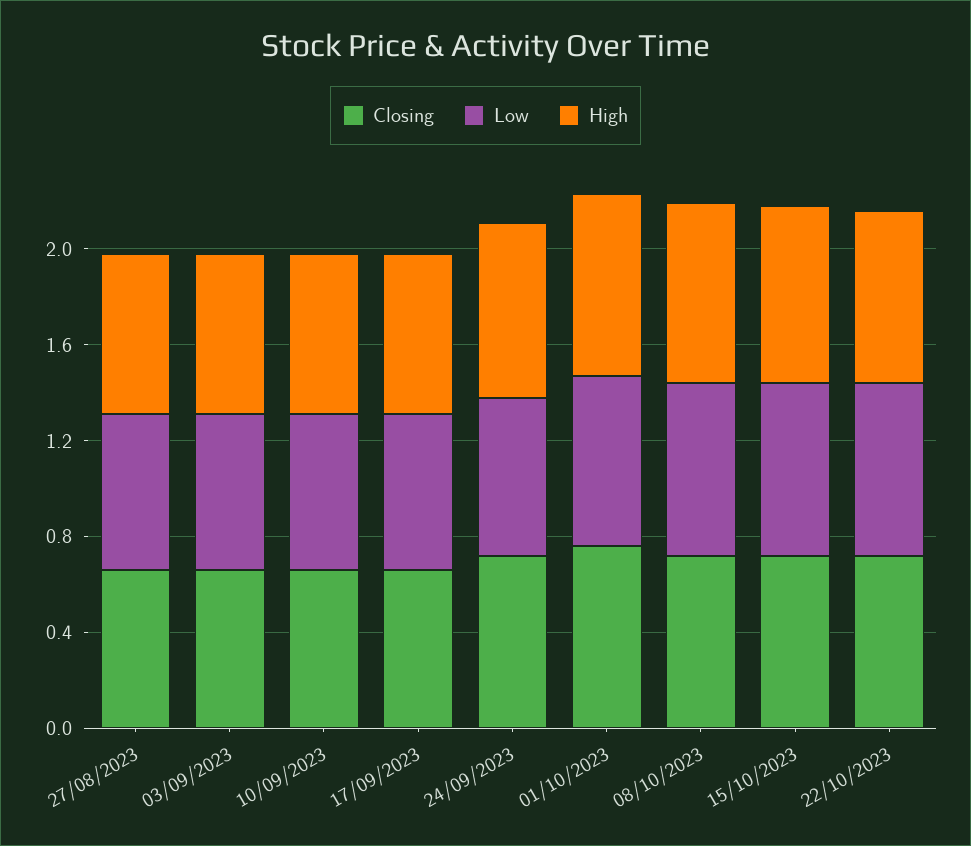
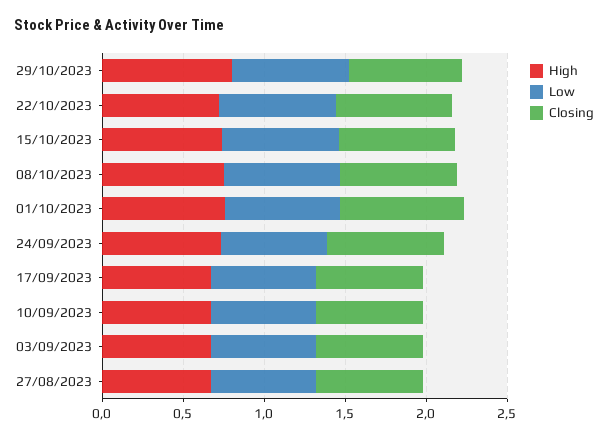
High, 29/10/2023: none -> 0.8
Low, 29/10/2023: none -> 0.7
Closing, 29/10/2023: none -> 0.7

